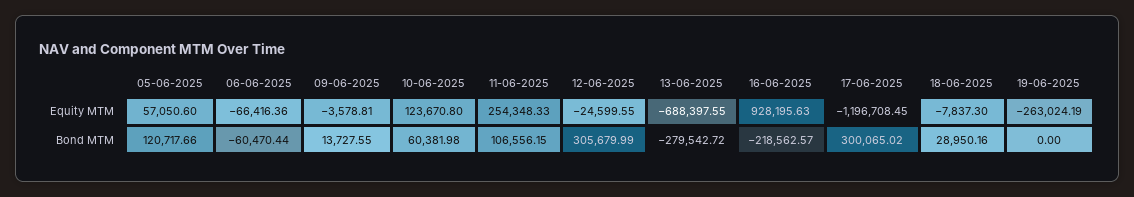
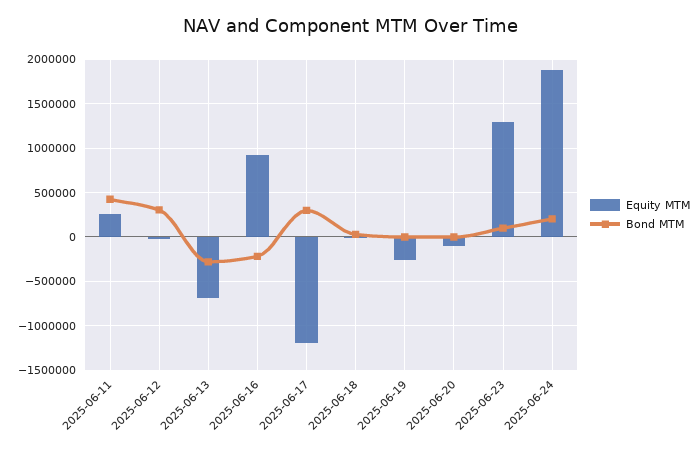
Equity MTM, 05-06-2025: 57050.6 -> none
Equity MTM, 06-06-2025: -66416.36 -> none
Equity MTM, 09-06-2025: -3578.81 -> none
Equity MTM, 10-06-2025: 123670.8 -> none
Bond MTM, 05-06-2025: 120717.66 -> none
Bond MTM, 06-06-2025: -60470.44 -> none
Bond MTM, 09-06-2025: 13727.55 -> none
Bond MTM, 10-06-2025: 60381.98 -> none
Bond MTM, 11-06-2025: 106556.15 -> 400000
Equity MTM, 2025-06-20: none -> -100000
Bond MTM, 2025-06-20: none -> 0
Equity MTM, 2025-06-23: none -> 1300000
Bond MTM, 2025-06-23: none -> 100000
Equity MTM, 2025-06-24: none -> 1900000
Bond MTM, 2025-06-24: none -> 200000

